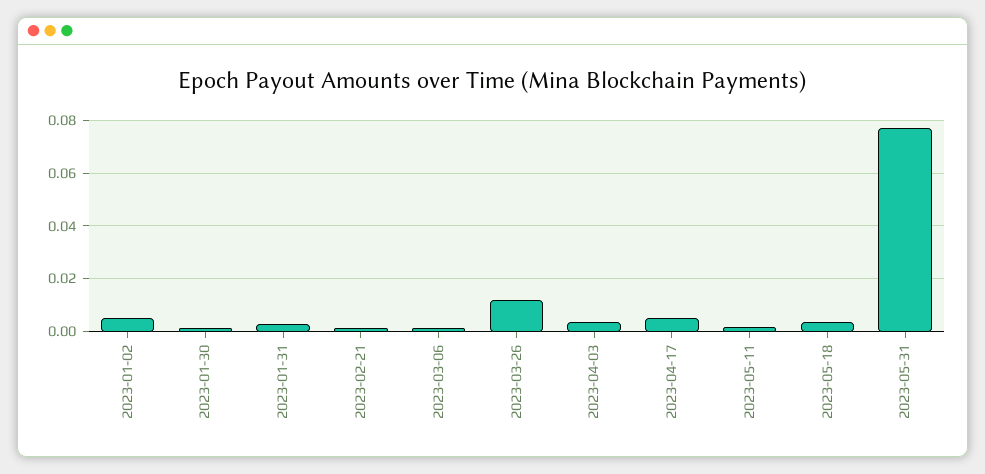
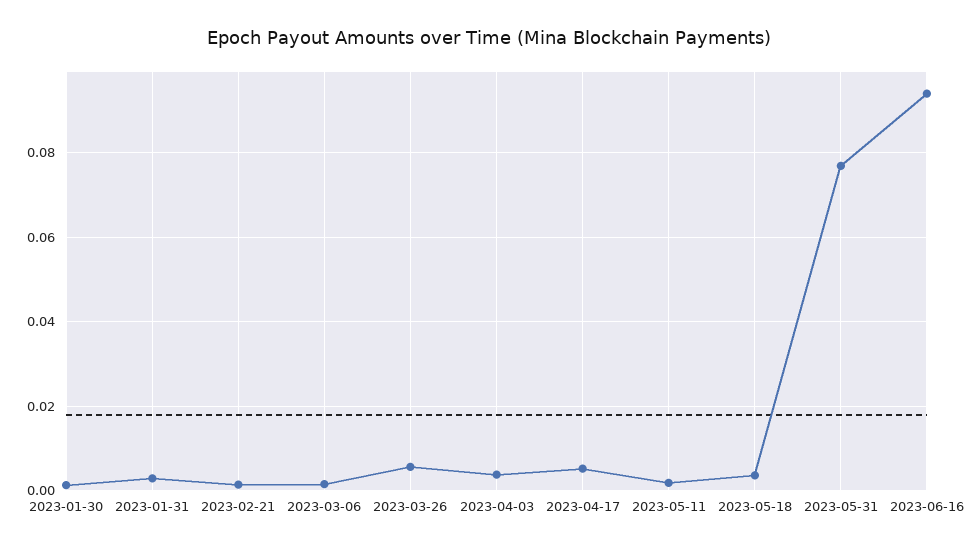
2023-01-02: 0.005 -> none
2023-03-26: 0.0125 -> 0.006
2023-06-16: none -> 0.094

